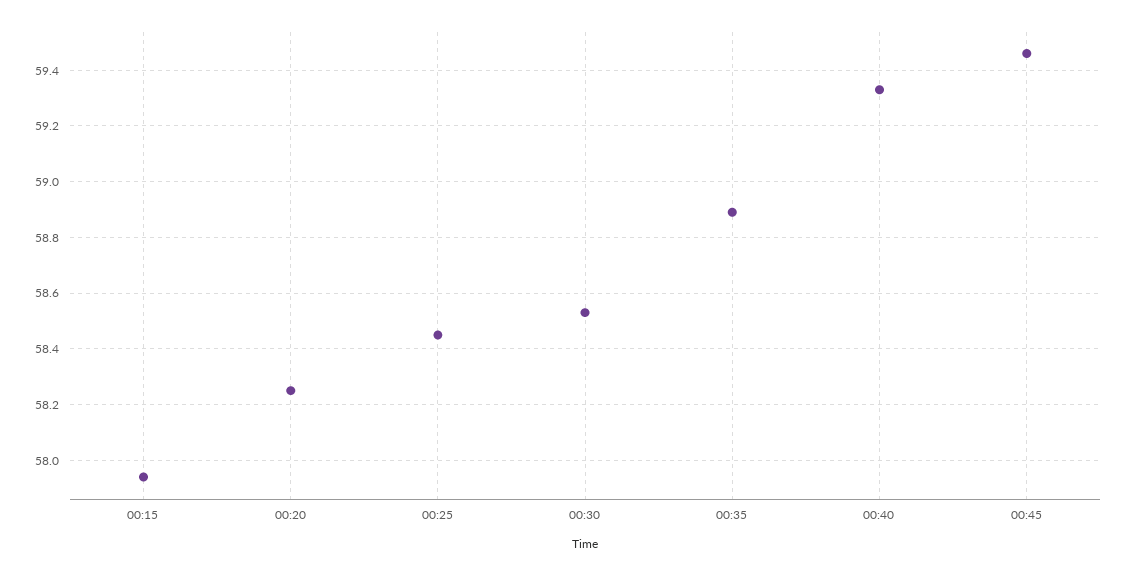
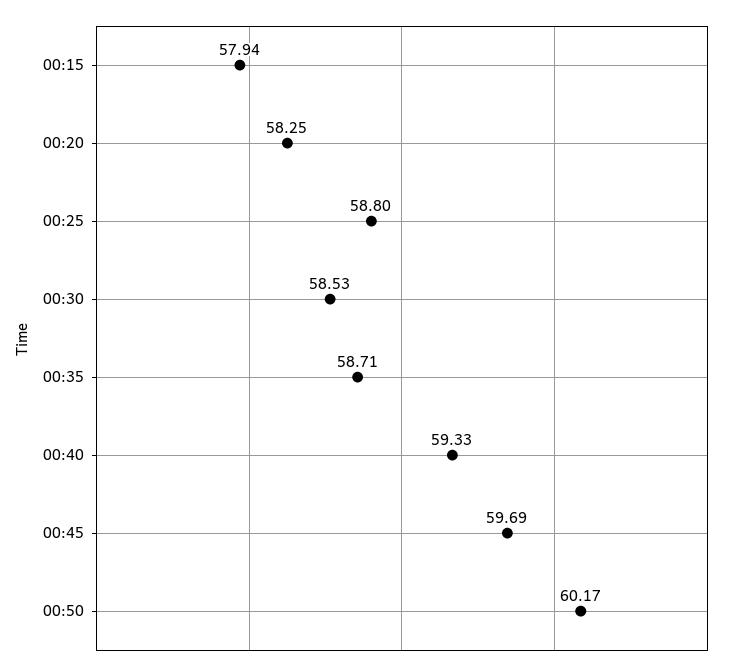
00:25: 58.45 -> 58.8
00:35: 58.9 -> 58.71
00:45: 59.45 -> 59.69
00:50: none -> 60.17

